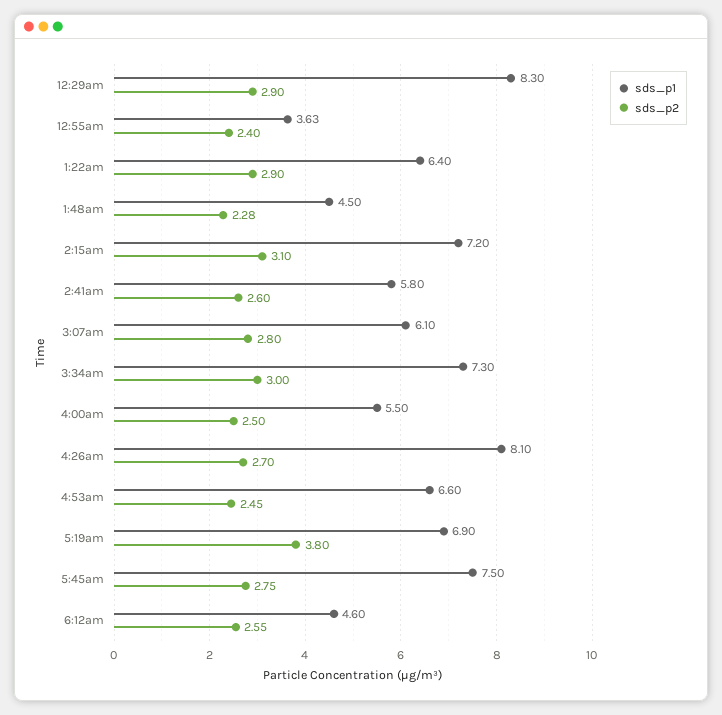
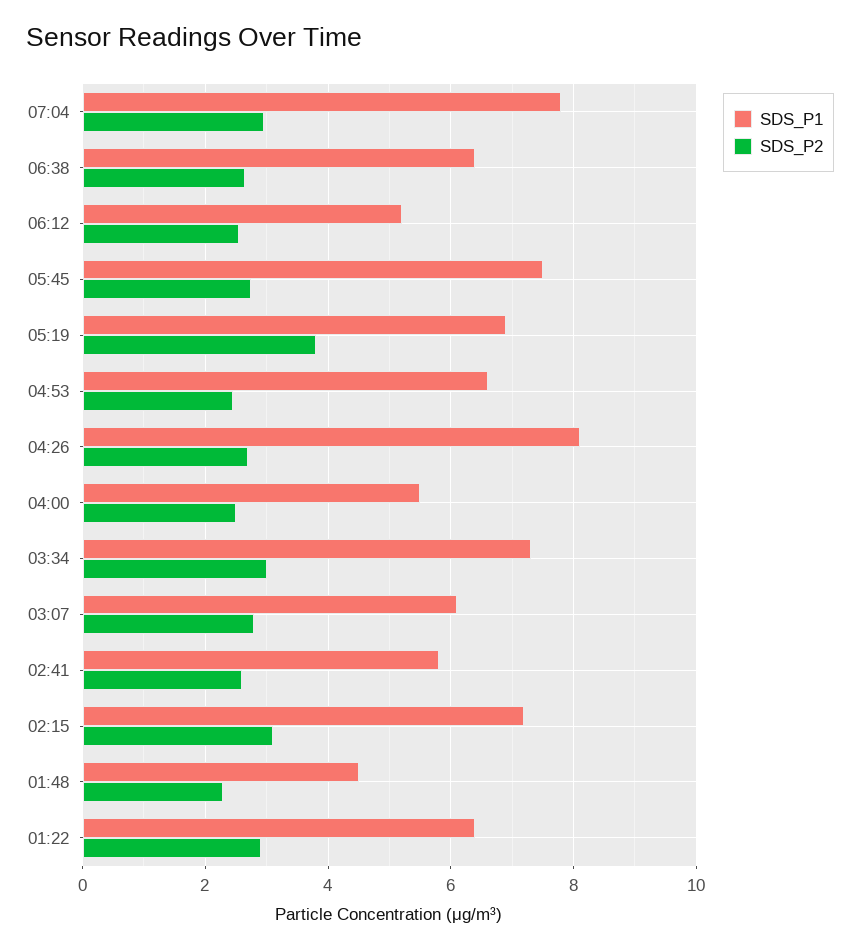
sds_p1, 12:29am: 8.3 -> none
sds_p2, 12:29am: 2.9 -> none
sds_p1, 12:55am: 3.63 -> none
sds_p2, 12:55am: 2.4 -> none
sds_p1, 6:12am: 4.6 -> 5.2
sds_p1, 07:04: none -> 7.8
sds_p2, 07:04: none -> 3
sds_p1, 06:38: none -> 6.4
sds_p2, 06:38: none -> 2.6

